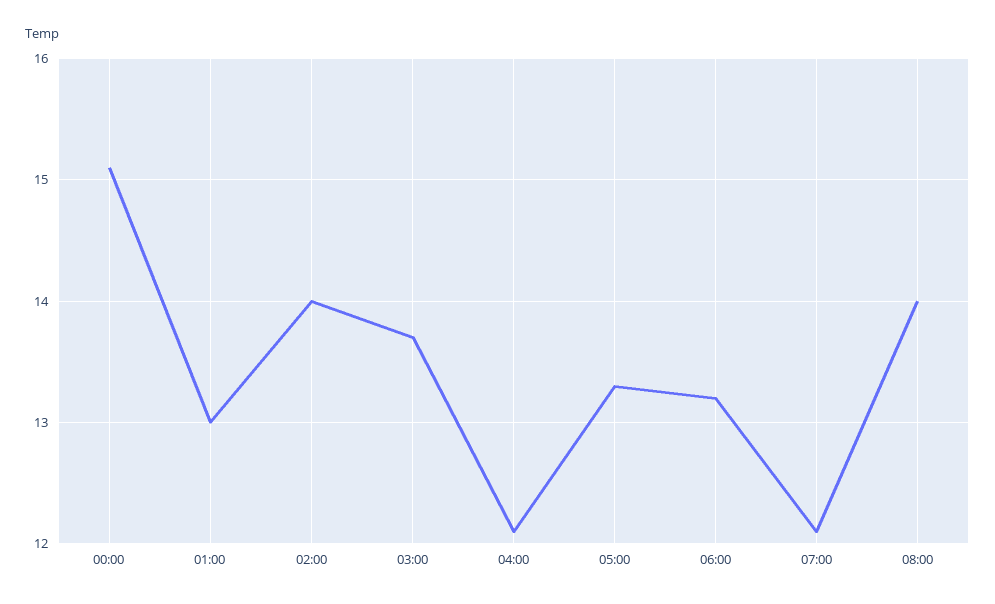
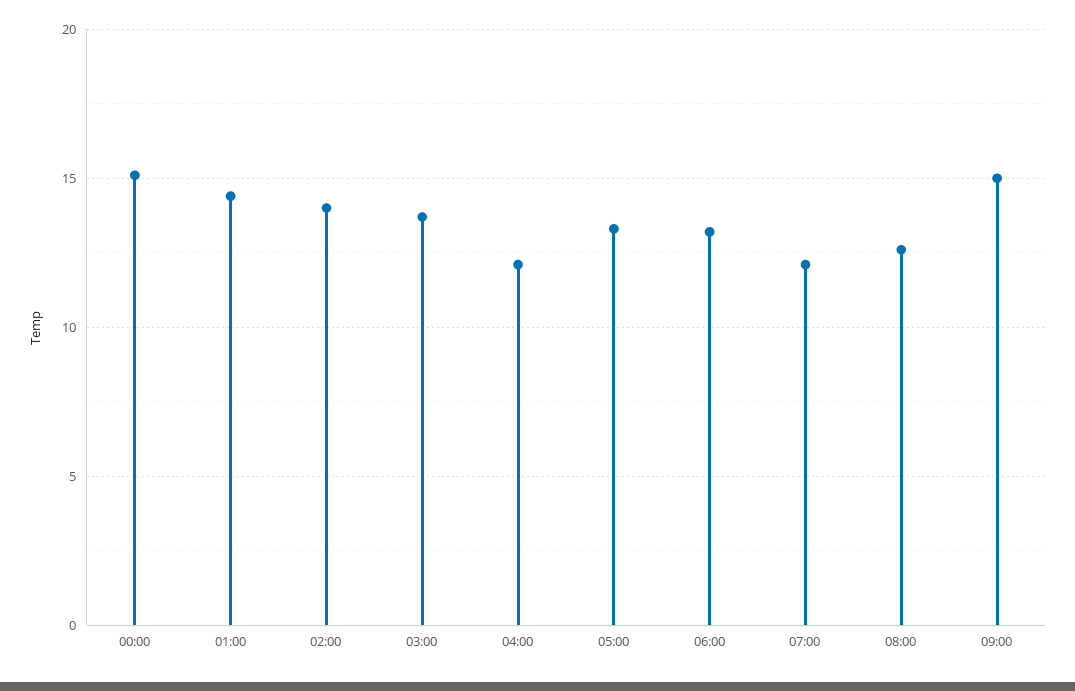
01:00: 13 -> 14.5
08:00: 14 -> 12.5
09:00: none -> 15

